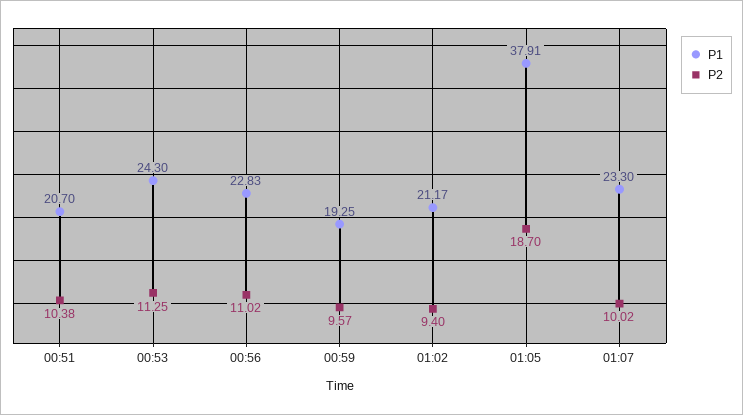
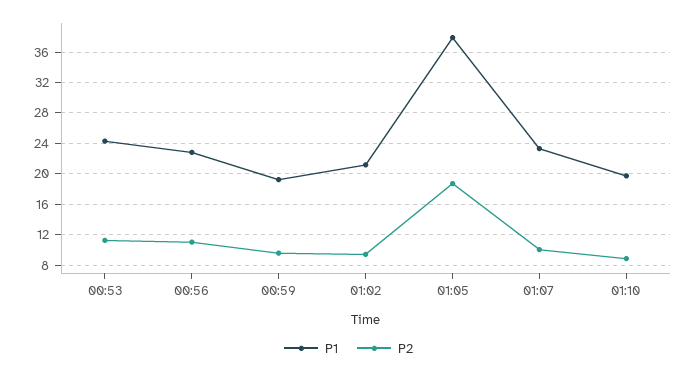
P1, 00:51: 20.7 -> none
P2, 00:51: 10.38 -> none
P1, 01:10: none -> 20
P2, 01:10: none -> 9

